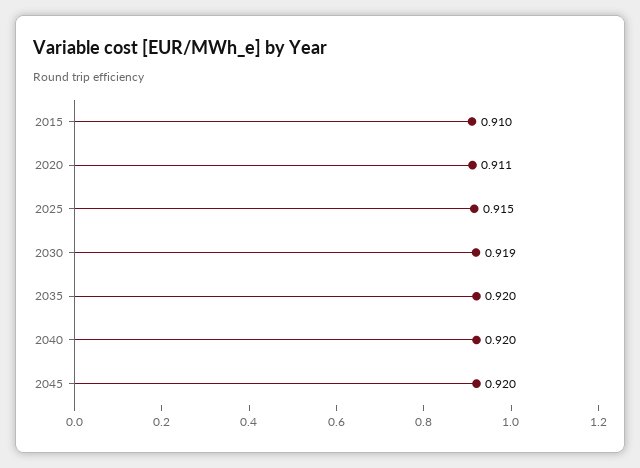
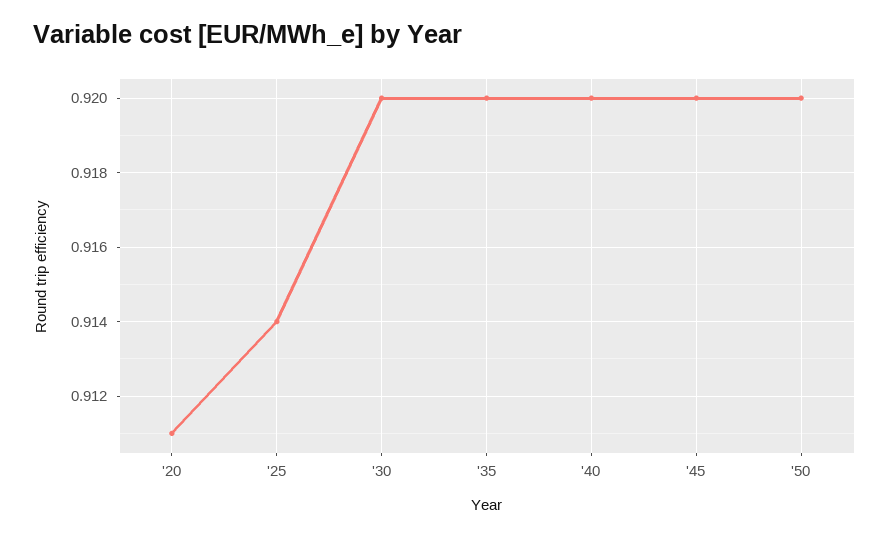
2015: 0.91 -> none
2025: 0.915 -> 0.914
2030: 0.919 -> 0.92
'50: none -> 0.92

